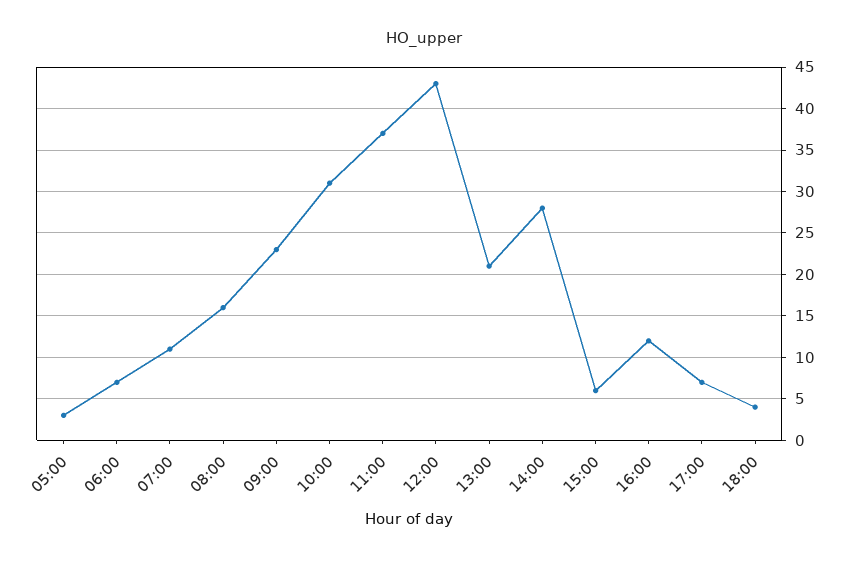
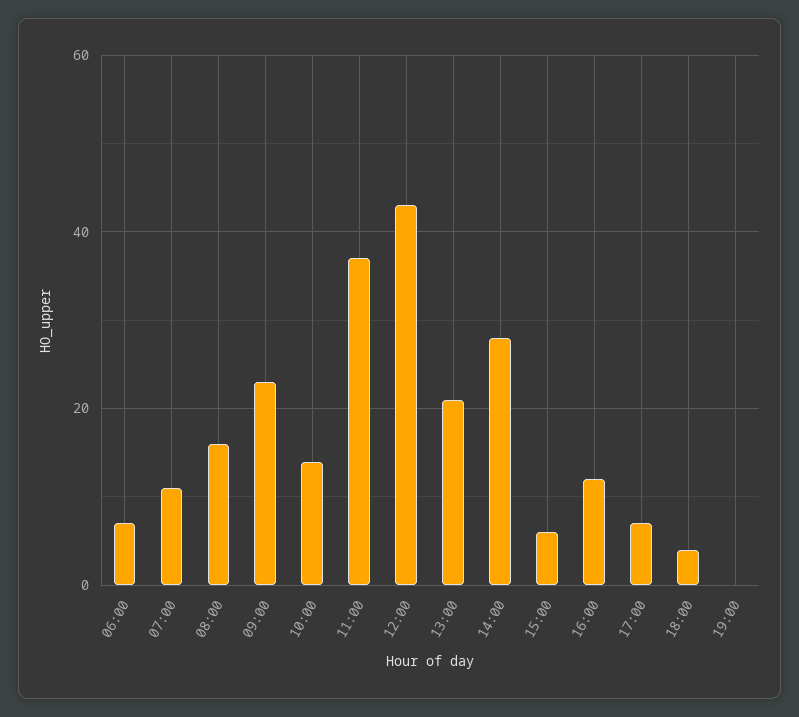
05:00: 3 -> none
10:00: 31 -> 15
19:00: none -> 0

